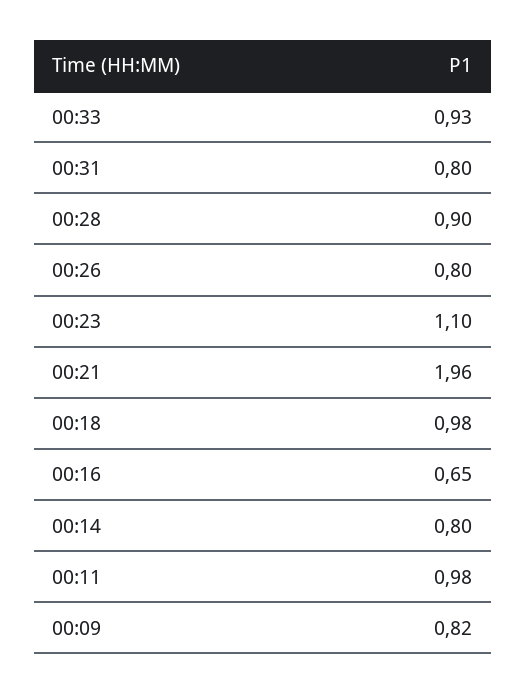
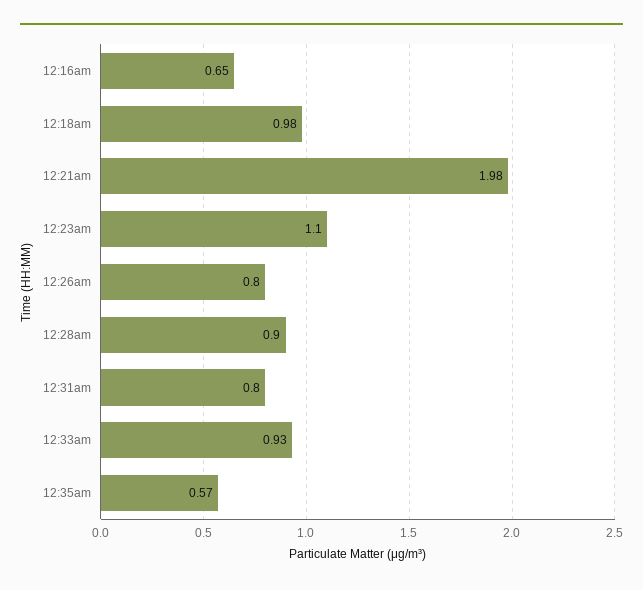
00:21: 1.96 -> 1.98
00:14: 0.8 -> none
00:11: 0.98 -> none
00:09: 0.82 -> none
12:35am: none -> 0.57

